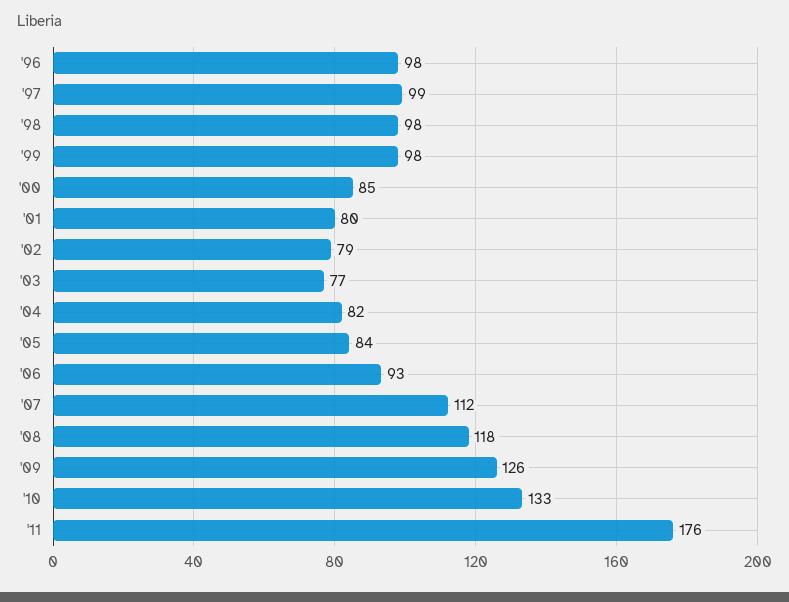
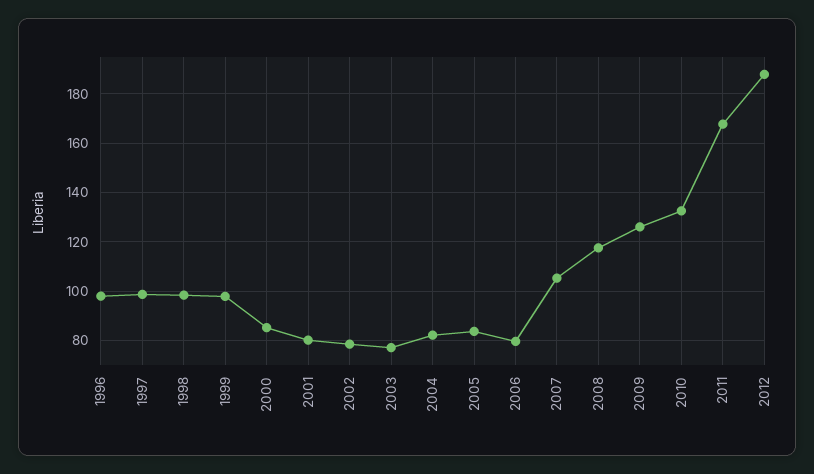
'06: 93 -> 80
'07: 112 -> 105
'11: 176 -> 167.5
2012: none -> 187.5

